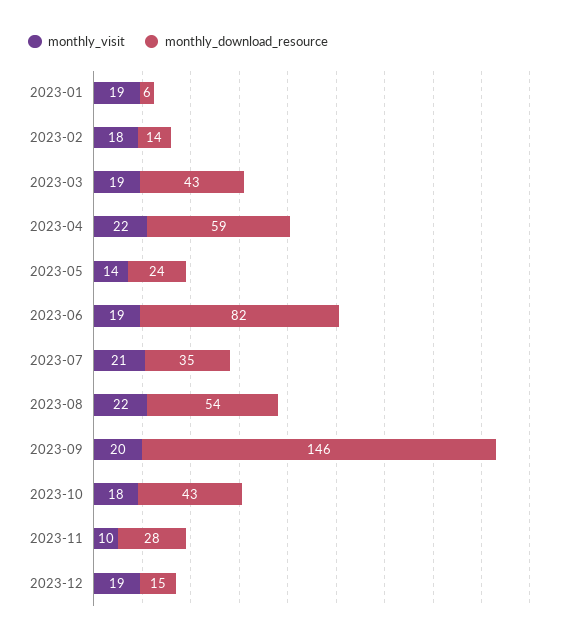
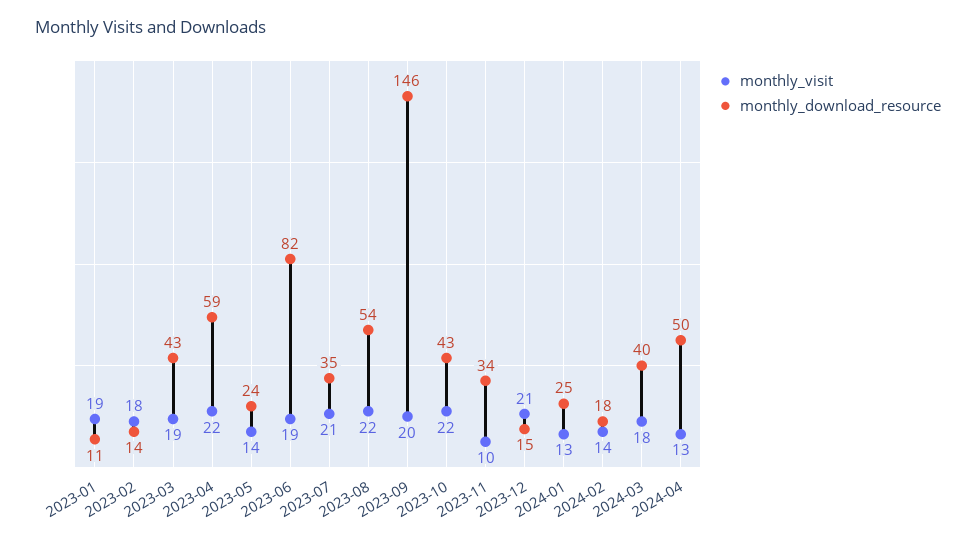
monthly_download_resource, 2023-01: 6 -> 11
monthly_visit, 2023-10: 18 -> 22
monthly_download_resource, 2023-11: 28 -> 34
monthly_visit, 2023-12: 19 -> 21
monthly_visit, 2024-01: none -> 13
monthly_download_resource, 2024-01: none -> 25
monthly_visit, 2024-02: none -> 14
monthly_download_resource, 2024-02: none -> 18
monthly_visit, 2024-03: none -> 18
monthly_download_resource, 2024-03: none -> 40
monthly_visit, 2024-04: none -> 13
monthly_download_resource, 2024-04: none -> 50

